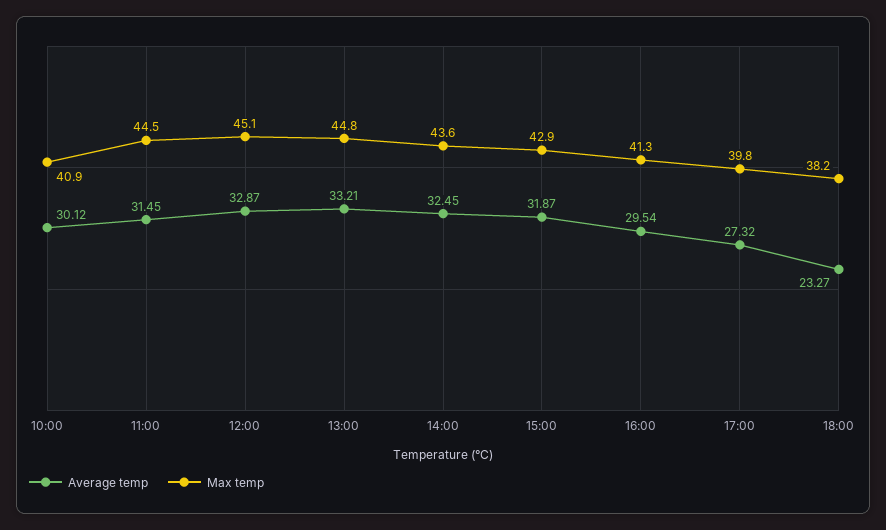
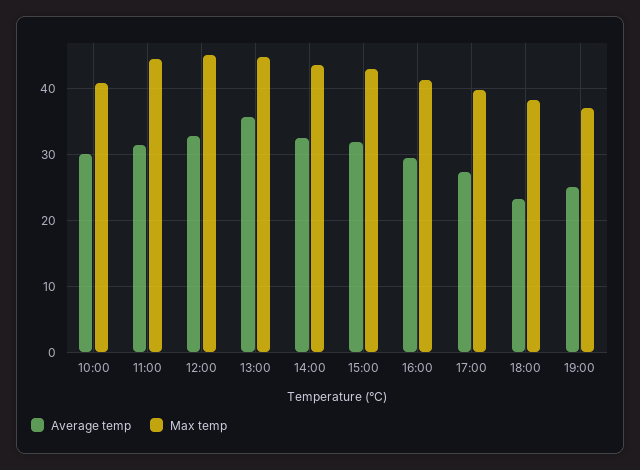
Average temp, 13:00: 33.21 -> 36
Average temp, 19:00: none -> 25
Max temp, 19:00: none -> 37

